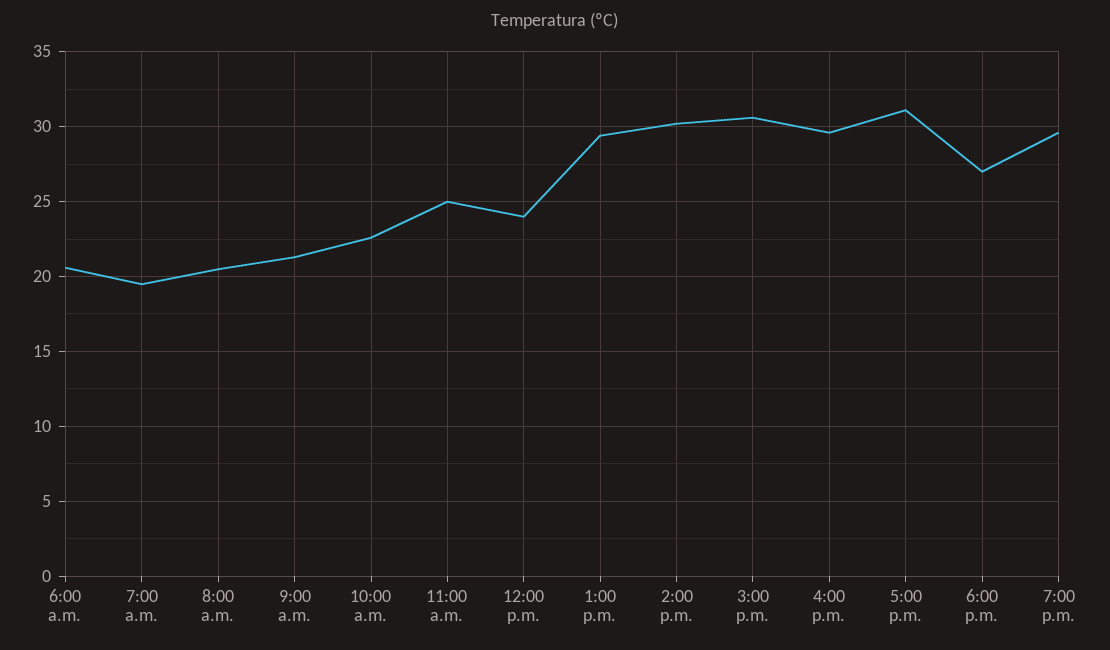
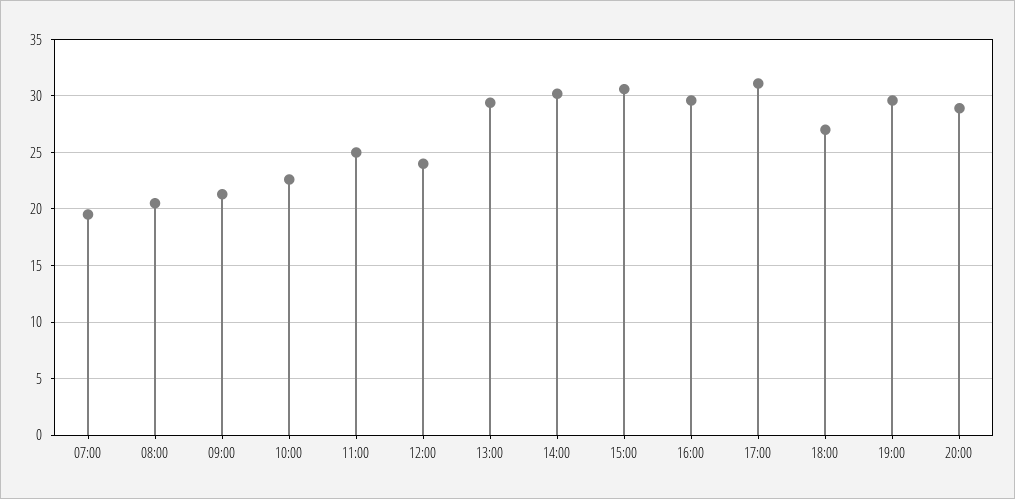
6:00 a.m.: 20.5 -> none
20:00: none -> 29

